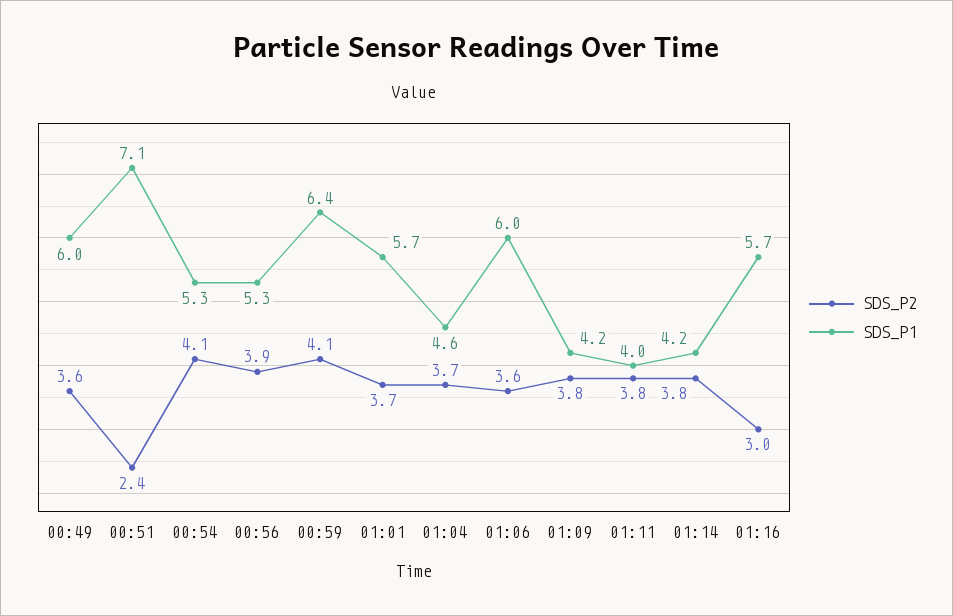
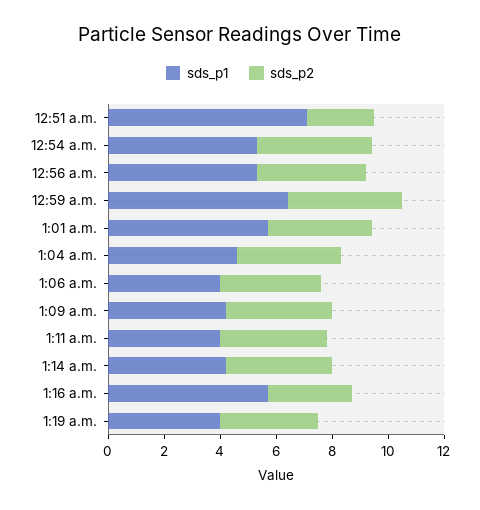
SDS_P2, 00:49: 3.6 -> none
SDS_P1, 00:49: 6 -> none
SDS_P1, 01:06: 6 -> 4
SDS_P1, 1:19 a.m.: none -> 4
SDS_P2, 1:19 a.m.: none -> 3.5

